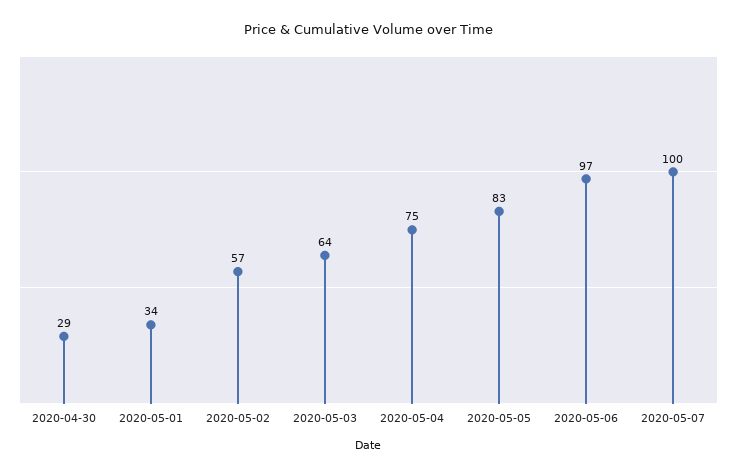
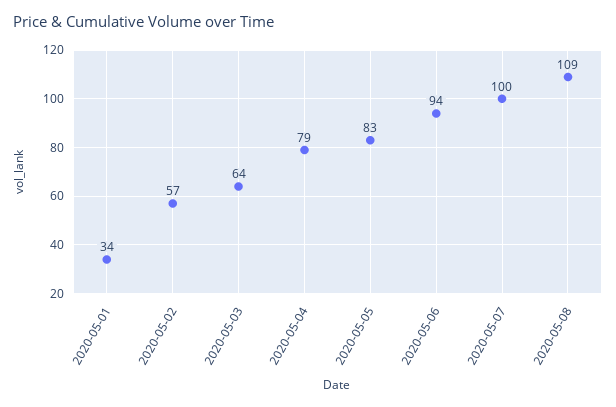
2020-04-30: 29 -> none
2020-05-04: 75 -> 79
2020-05-06: 97 -> 94
2020-05-08: none -> 109

